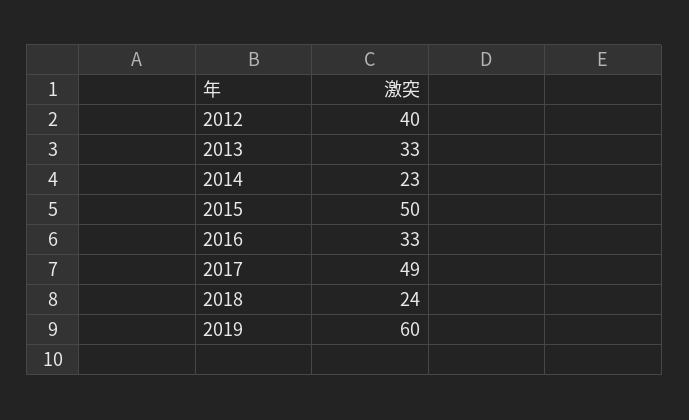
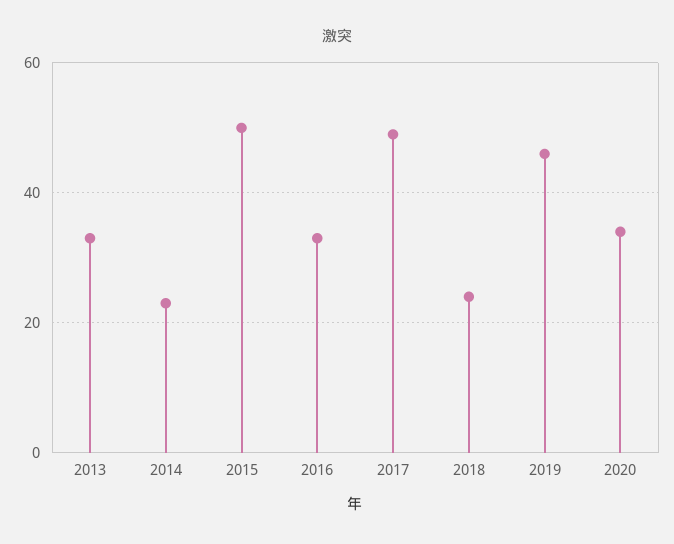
2012: 40 -> none
2019: 60 -> 45
2020: none -> 35

